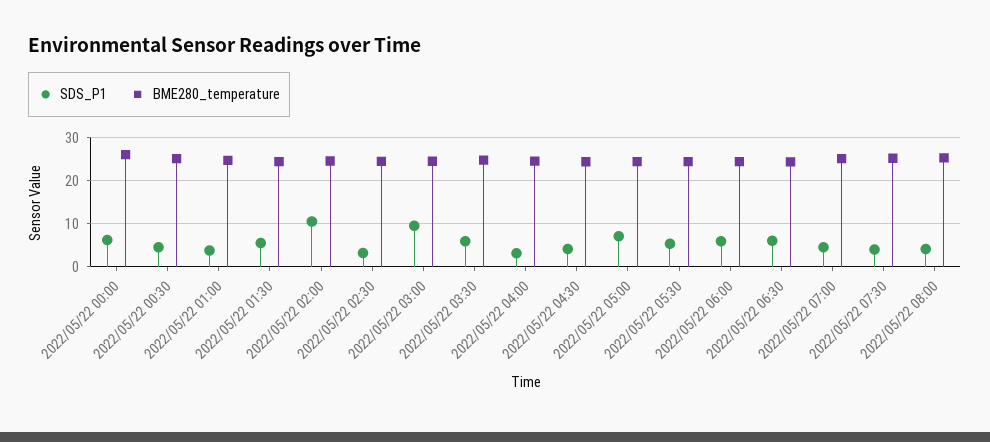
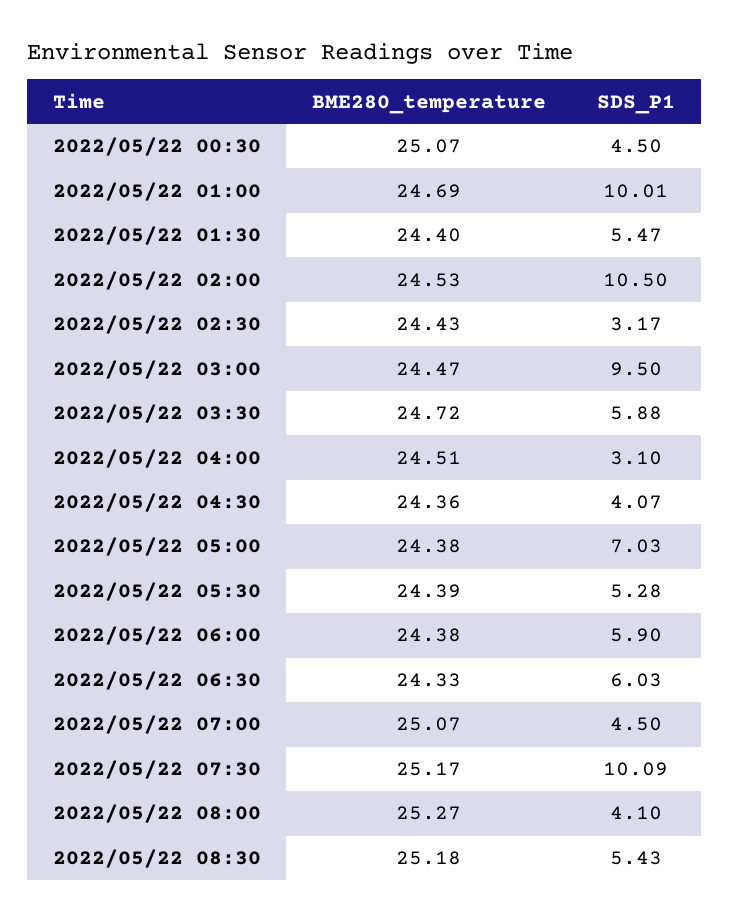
SDS_P1, 2022/05/22 00:00: 6 -> none
BME280_temperature, 2022/05/22 00:00: 26 -> none
SDS_P1, 2022/05/22 01:00: 4 -> 10.01
SDS_P1, 2022/05/22 07:30: 4 -> 10.09
BME280_temperature, 2022/05/22 08:30: none -> 25.18
SDS_P1, 2022/05/22 08:30: none -> 5.43

